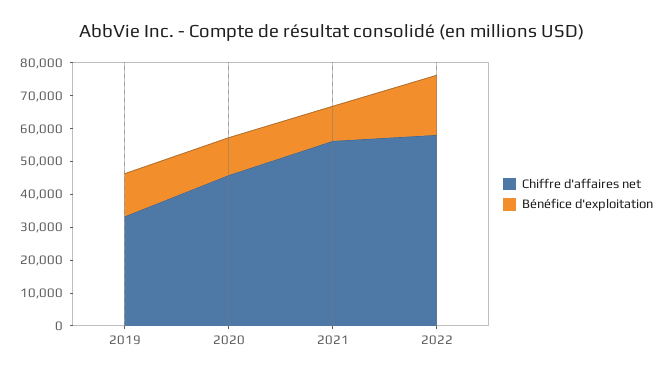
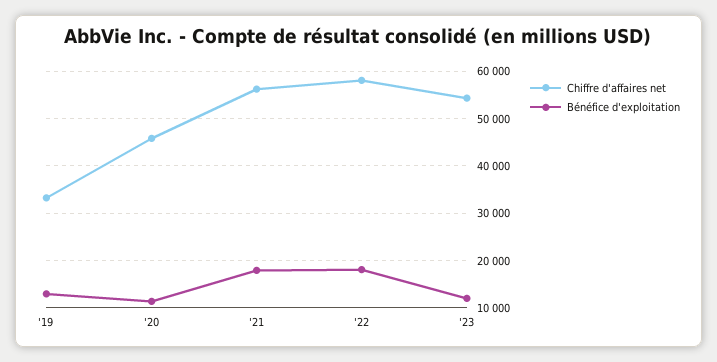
Bénéfice d'exploitation, 2021: 10000 -> 18000
Chiffre d'affaires net, '23: none -> 54000
Bénéfice d'exploitation, '23: none -> 12000

